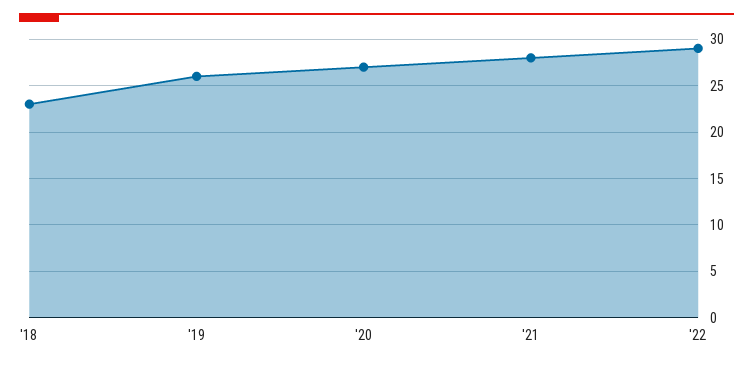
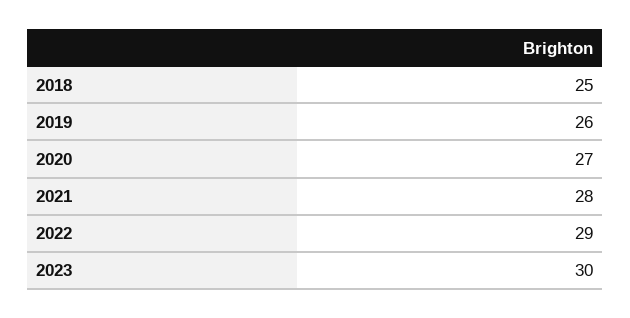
'18: 23 -> 25
2023: none -> 30

